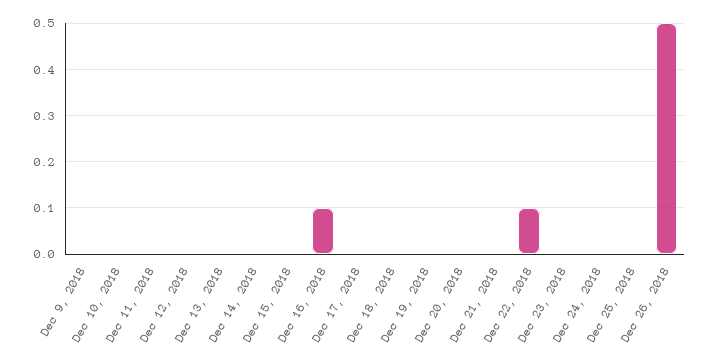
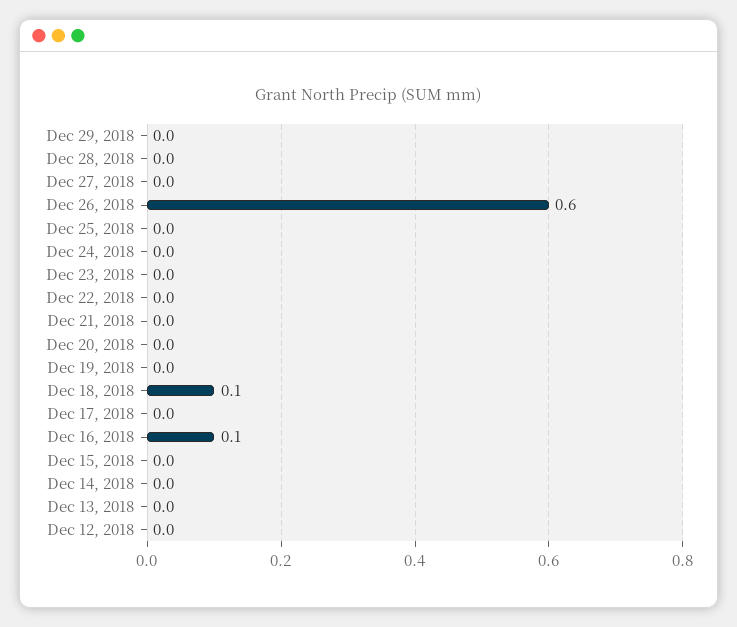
Dec 9, 2018: 0 -> none
Dec 10, 2018: 0 -> none
Dec 11, 2018: 0 -> none
Dec 18, 2018: 0 -> 0.1
Dec 22, 2018: 0.1 -> 0
Dec 26, 2018: 0.5 -> 0.6
Dec 29, 2018: none -> 0
Dec 28, 2018: none -> 0
Dec 27, 2018: none -> 0

